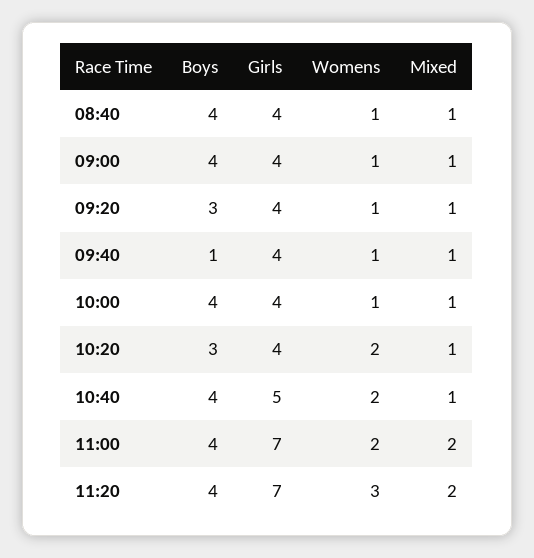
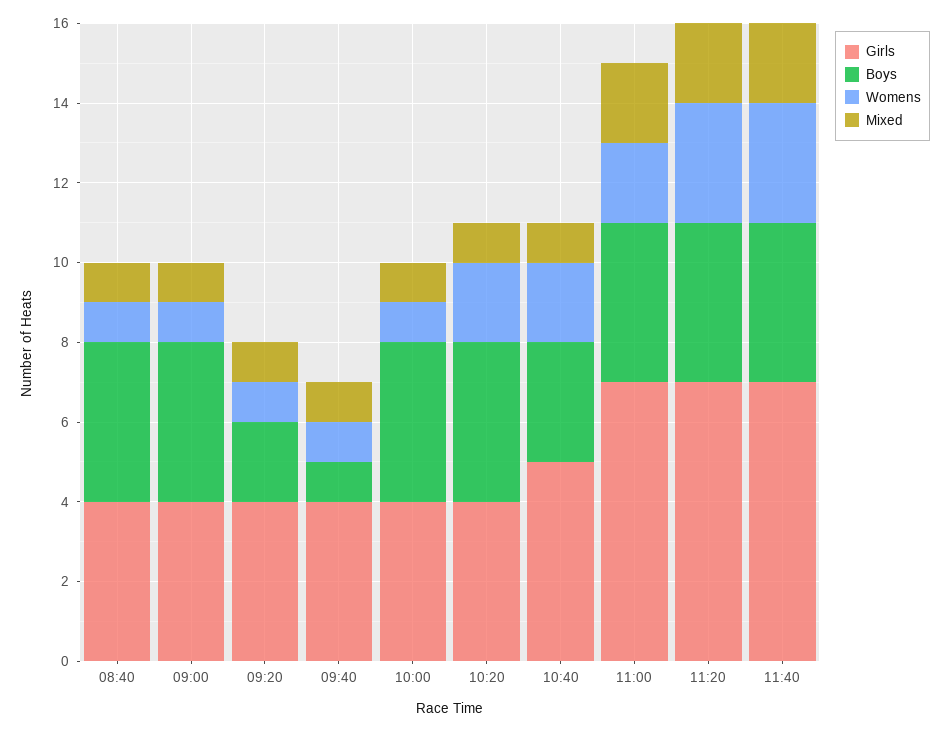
Boys, 09:20: 3 -> 2
Boys, 10:20: 3 -> 4
Boys, 10:40: 4 -> 3
Girls, 11:40: none -> 7
Boys, 11:40: none -> 4
Womens, 11:40: none -> 3
Mixed, 11:40: none -> 2

